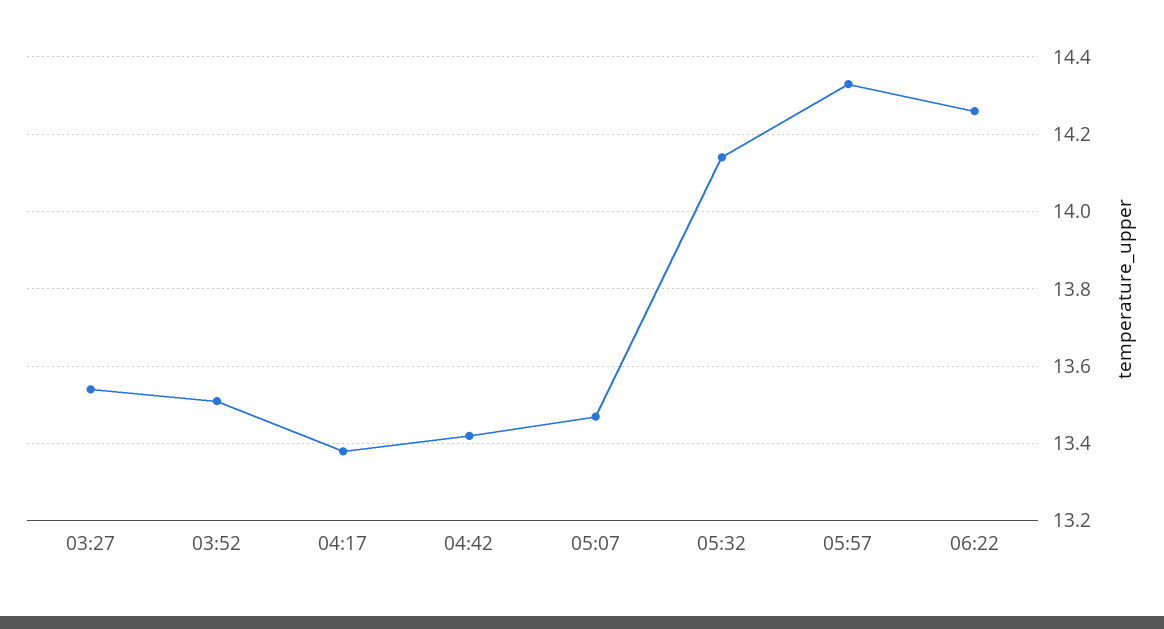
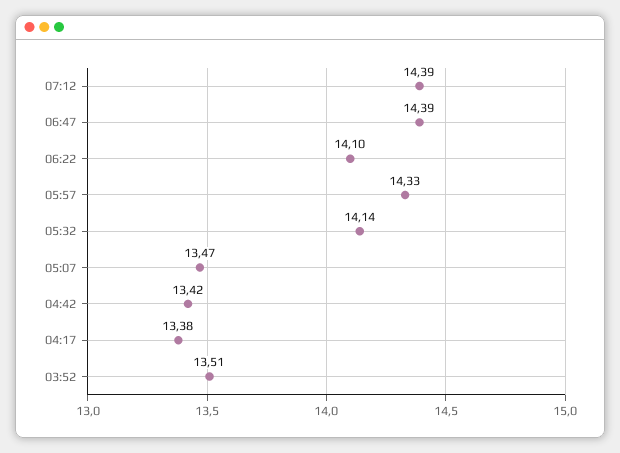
03:27: 13.55 -> none
06:22: 14.25 -> 14.1
07:12: none -> 14.39
06:47: none -> 14.39

